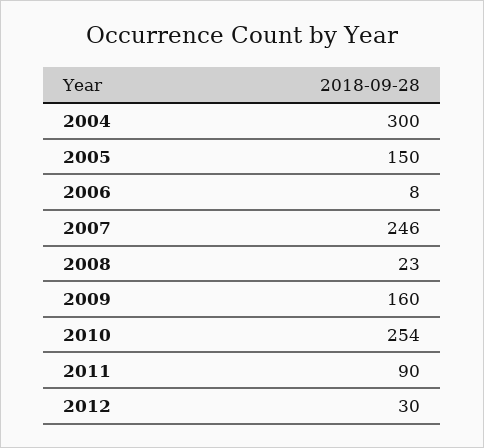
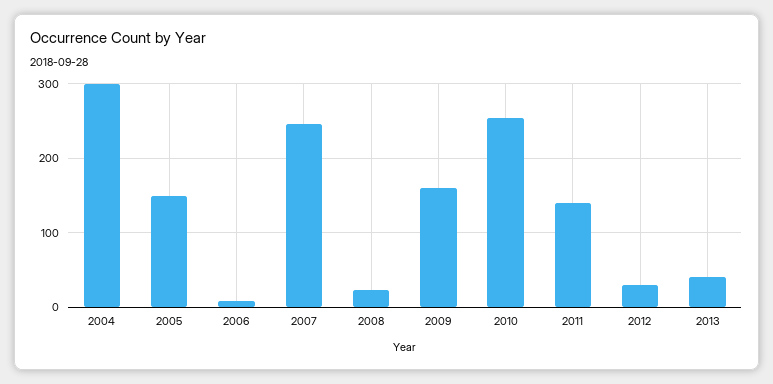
2011: 90 -> 140
2013: none -> 40

